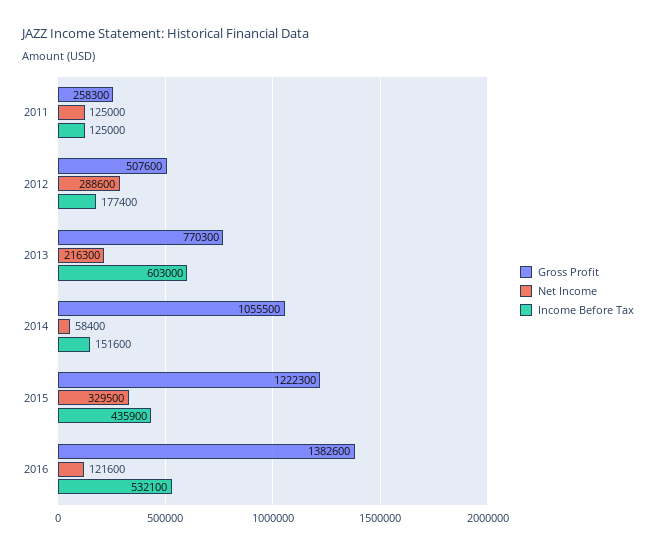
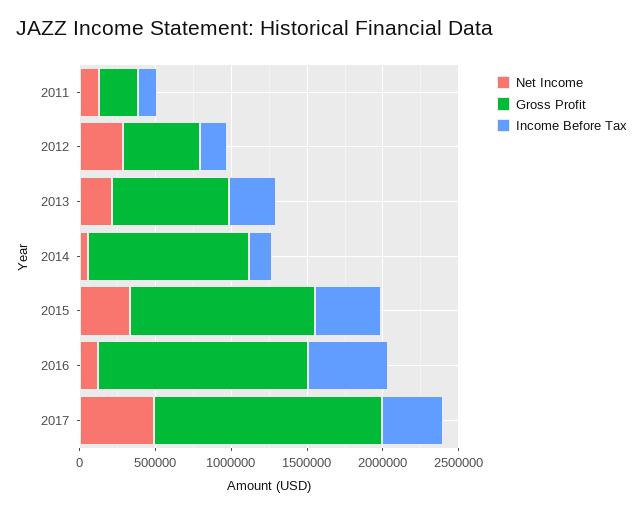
Income Before Tax, 2013: 603000 -> 300000
Net Income, 2017: none -> 500000
Gross Profit, 2017: none -> 1500000
Income Before Tax, 2017: none -> 400000

